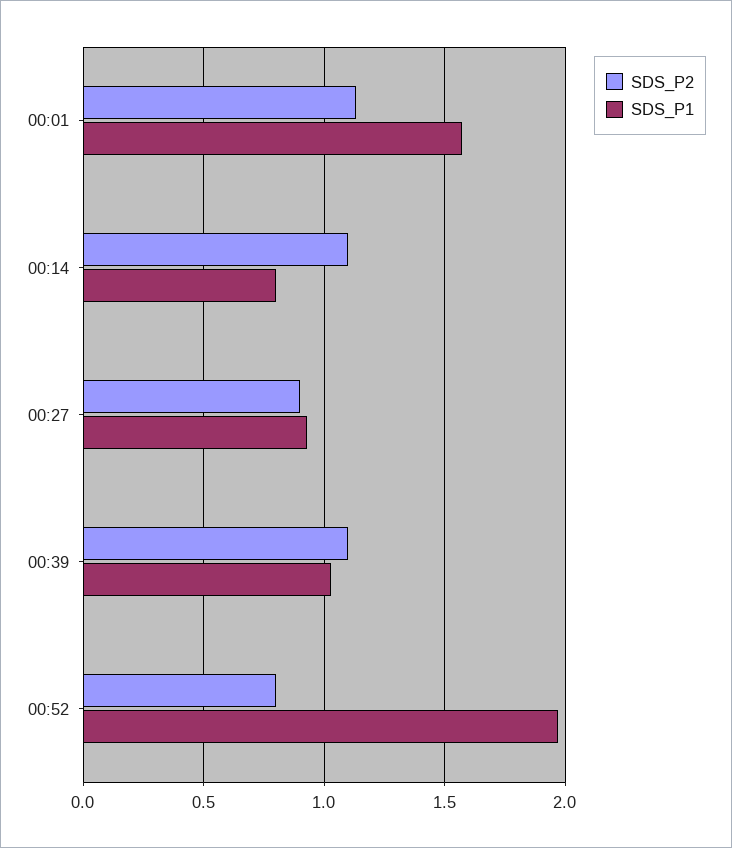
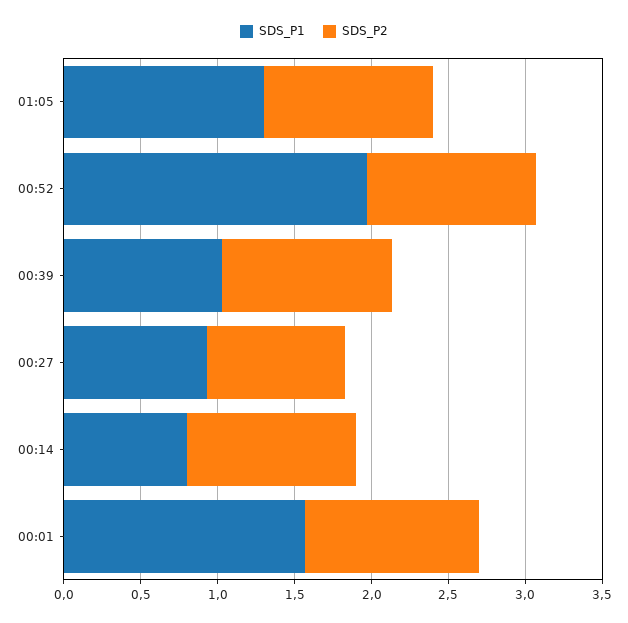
SDS_P2, 00:52: 0.8 -> 1.1
SDS_P1, 01:05: none -> 1.3
SDS_P2, 01:05: none -> 1.1

